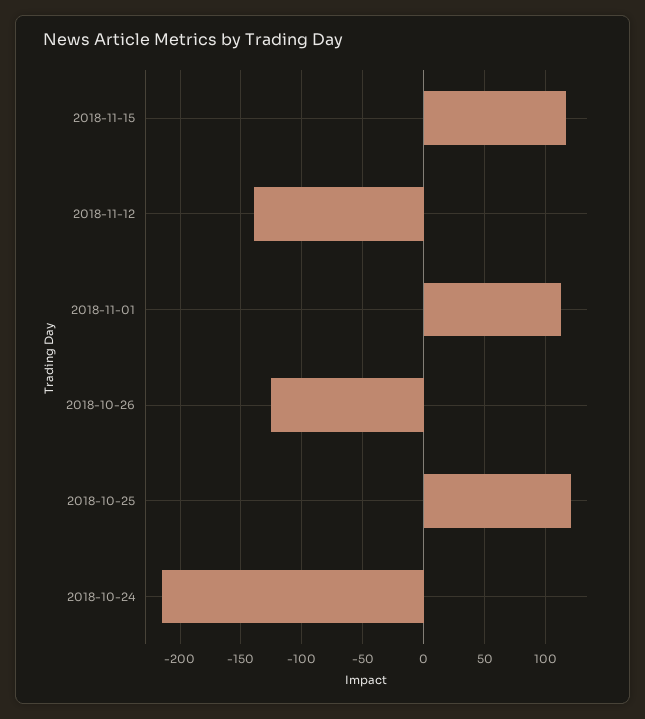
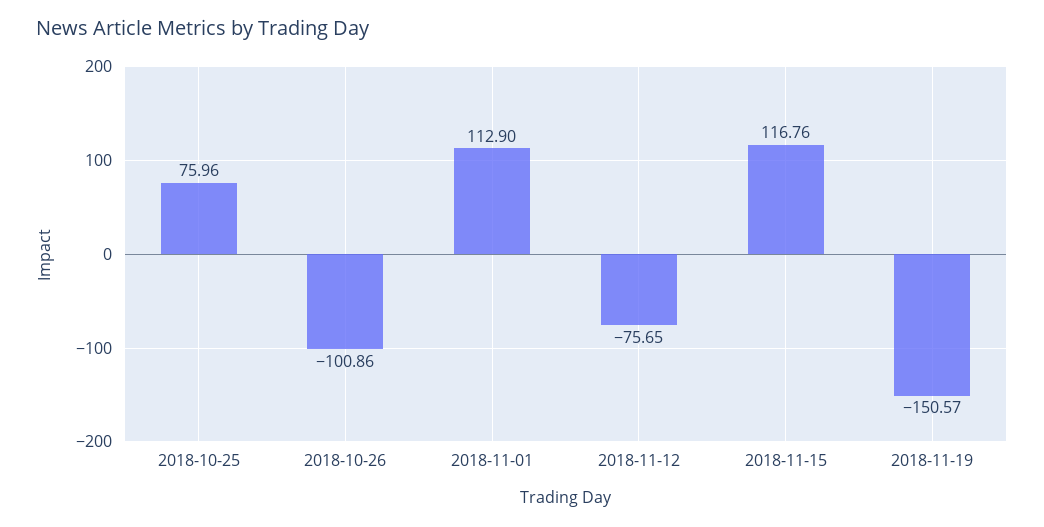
2018-11-12: -140 -> -75.65
2018-10-26: -125 -> -100.86
2018-10-25: 120 -> 75.96
2018-10-24: -215 -> none
2018-11-19: none -> -150.57

